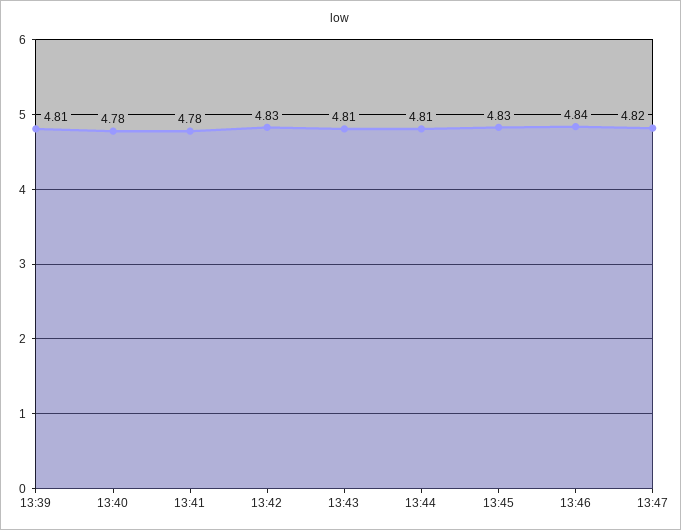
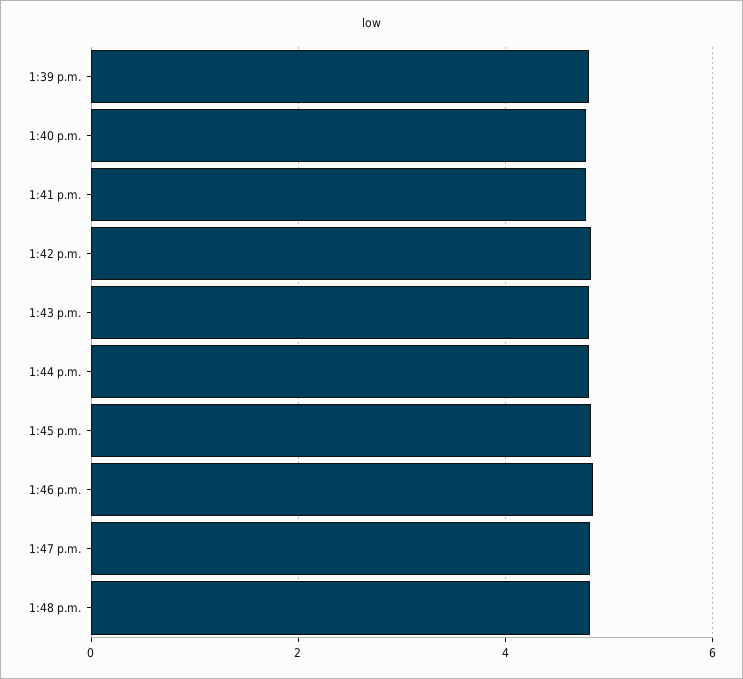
1:48 p.m.: none -> 4.8

